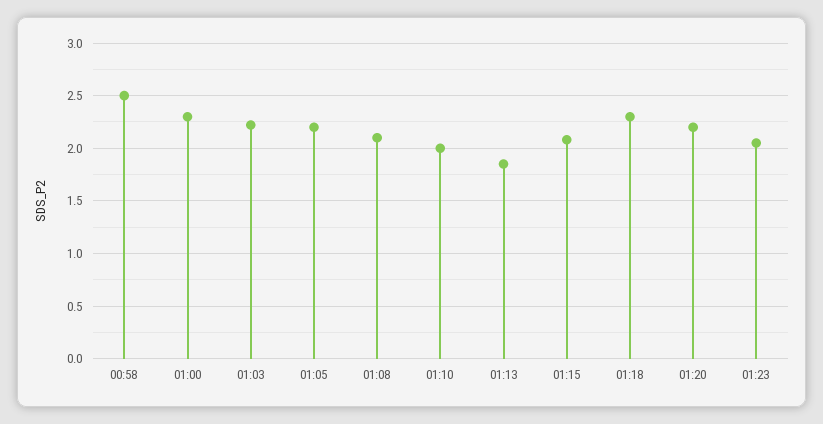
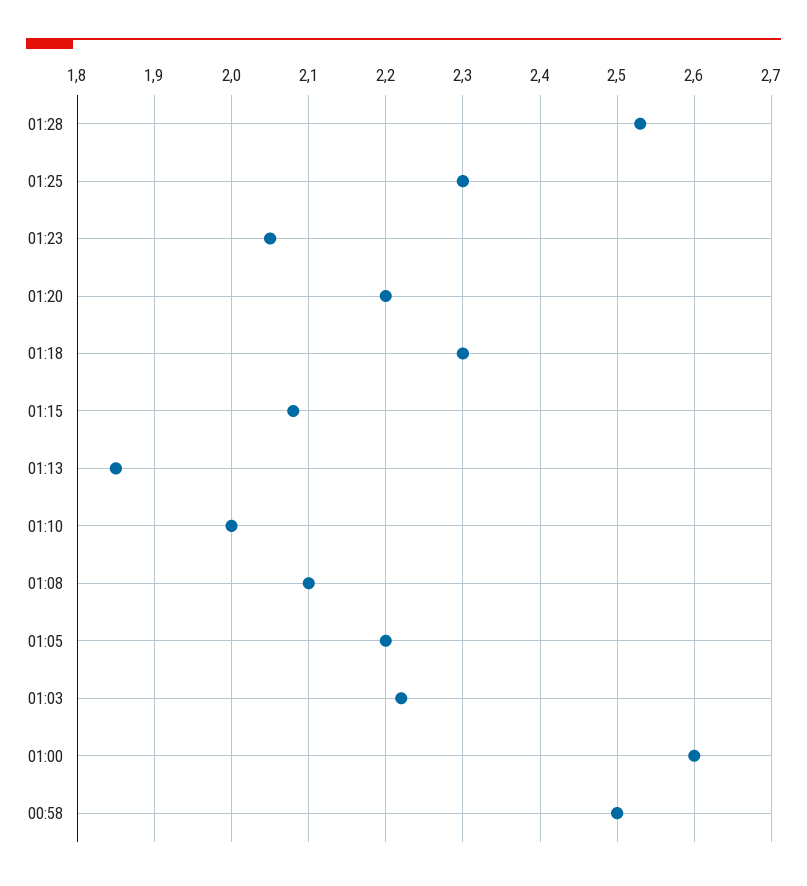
01:00: 2.3 -> 2.6
01:28: none -> 2.53
01:25: none -> 2.3

